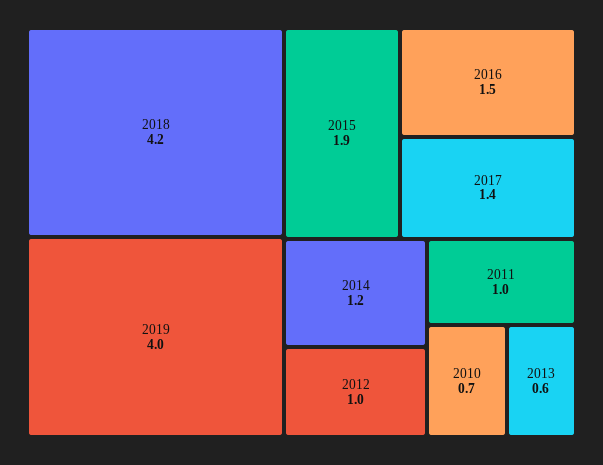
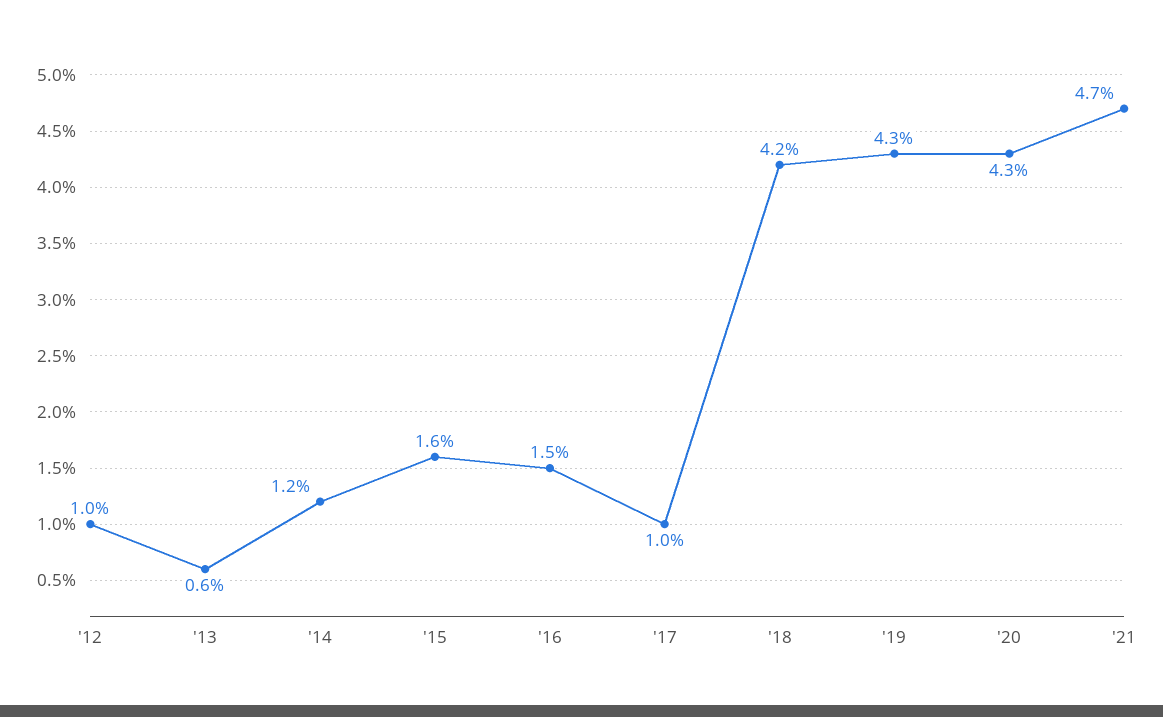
2019: 4 -> 4.3
2015: 1.9 -> 1.6
2017: 1.4 -> 1
2011: 1 -> none
2010: 0.7 -> none
'20: none -> 4.3
'21: none -> 4.7

